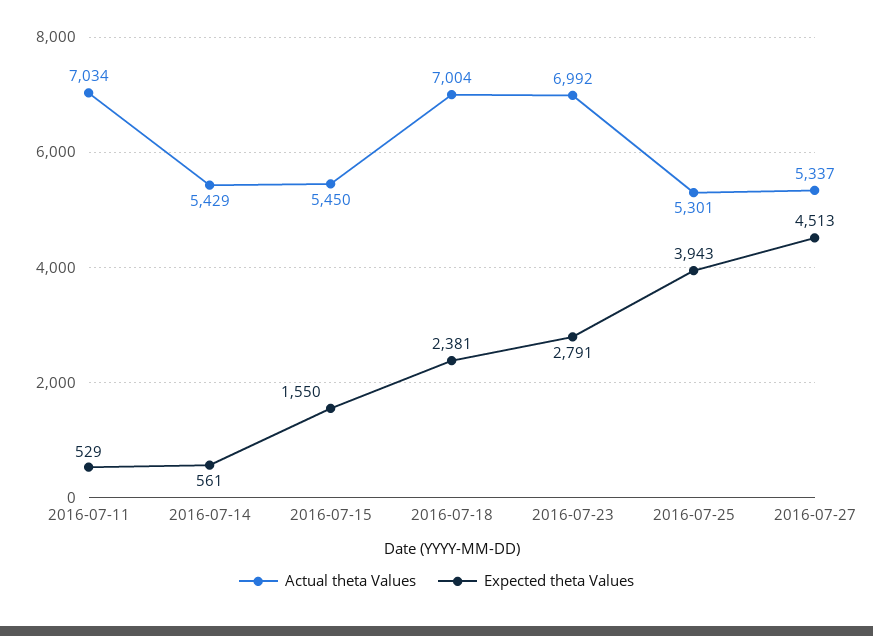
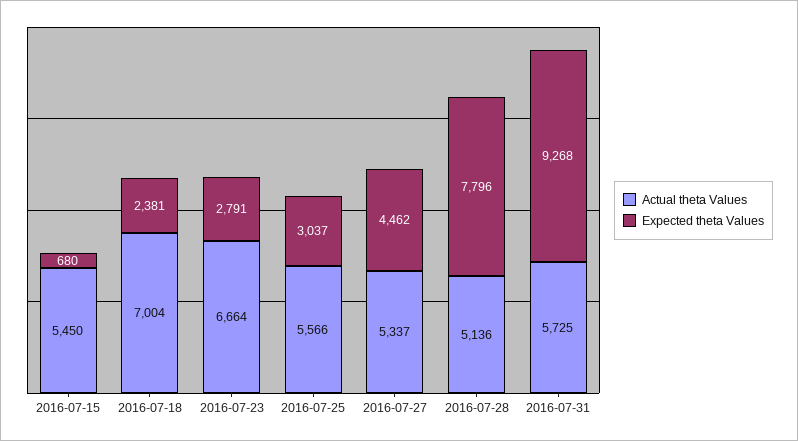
Actual theta Values, 2016-07-11: 7034 -> none
Expected theta Values, 2016-07-11: 529 -> none
Actual theta Values, 2016-07-14: 5429 -> none
Expected theta Values, 2016-07-14: 561 -> none
Expected theta Values, 2016-07-15: 1550 -> 680
Actual theta Values, 2016-07-23: 6992 -> 6664
Actual theta Values, 2016-07-25: 5301 -> 5566
Expected theta Values, 2016-07-25: 3943 -> 3037
Expected theta Values, 2016-07-27: 4513 -> 4462
Actual theta Values, 2016-07-28: none -> 5136
Expected theta Values, 2016-07-28: none -> 7796
Actual theta Values, 2016-07-31: none -> 5725
Expected theta Values, 2016-07-31: none -> 9268

